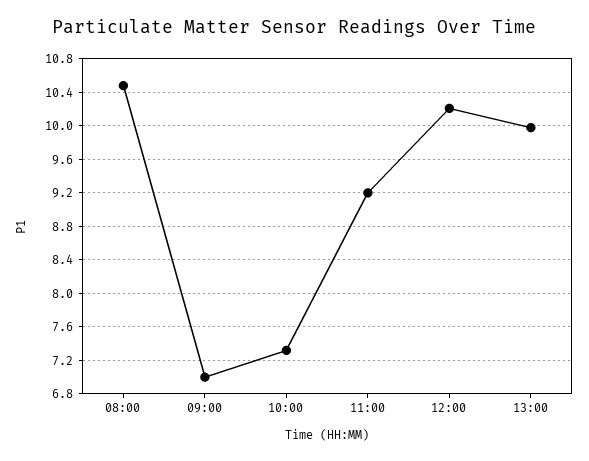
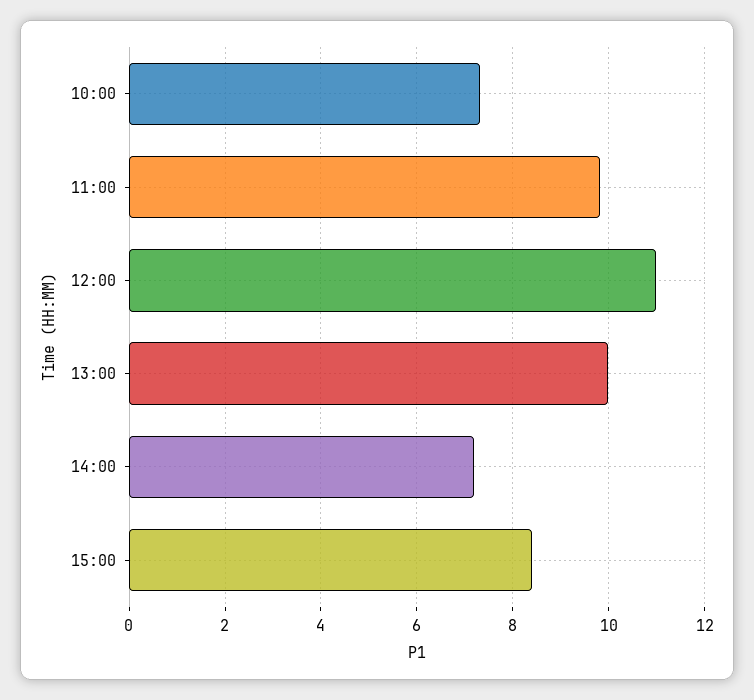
08:00: 10.5 -> none
09:00: 7 -> none
11:00: 9.2 -> 9.8
12:00: 10.2 -> 11
14:00: none -> 7.2
15:00: none -> 8.4

